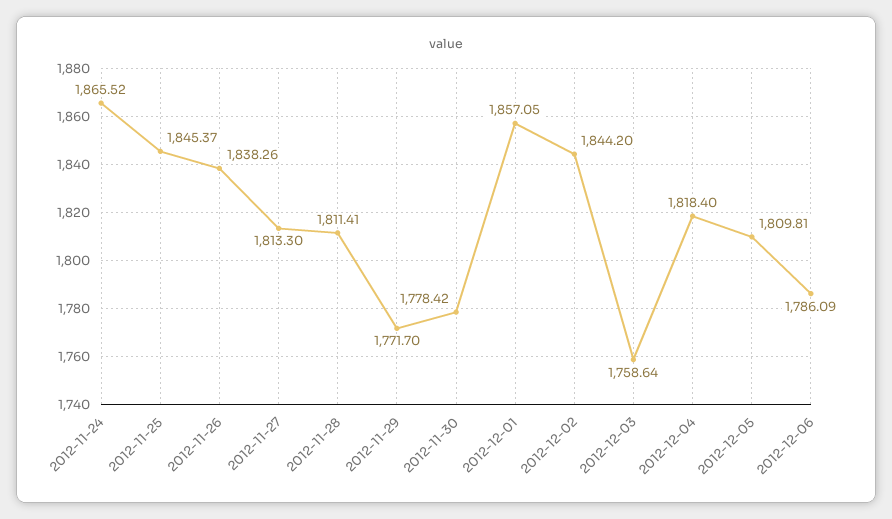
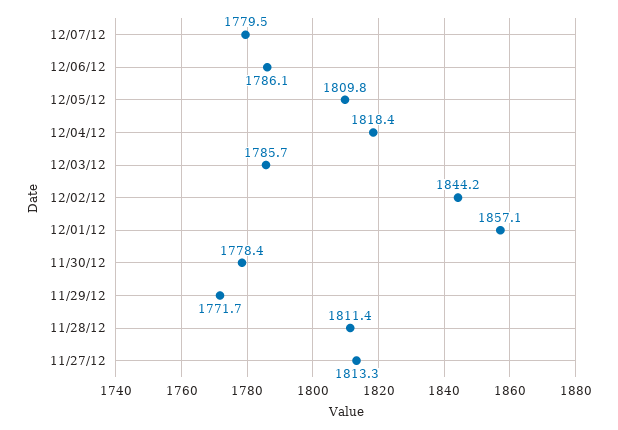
2012-11-24: 1865.52 -> none
2012-11-25: 1845.37 -> none
2012-11-26: 1838.26 -> none
2012-12-03: 1758.64 -> 1785.7
12/07/12: none -> 1779.5

